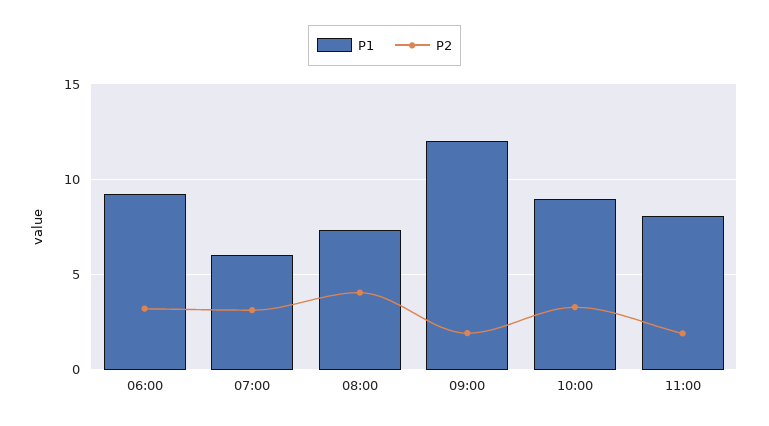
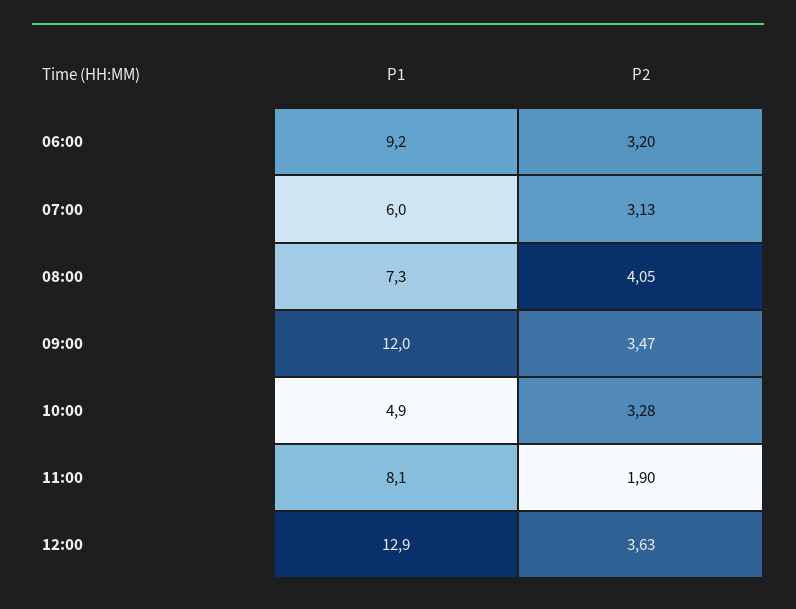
P2, 09:00: 2 -> 3.47
P1, 10:00: 9 -> 4.9
P1, 12:00: none -> 12.9
P2, 12:00: none -> 3.63

